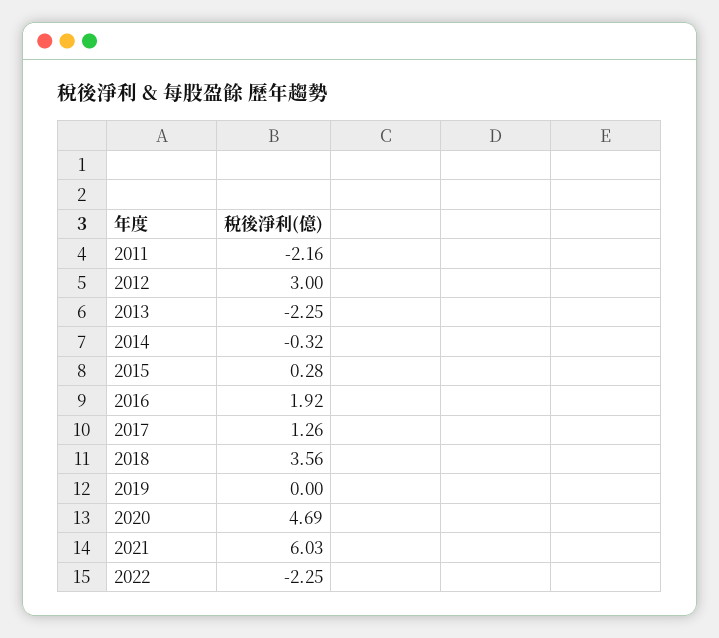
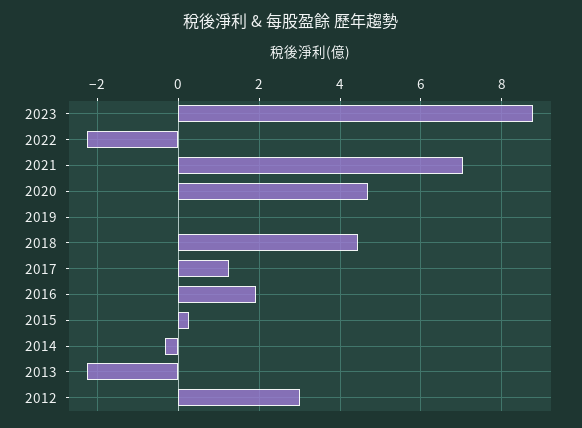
2011: -2.16 -> none
2018: 3.56 -> 4.4
2021: 6.03 -> 7
2023: none -> 8.8

